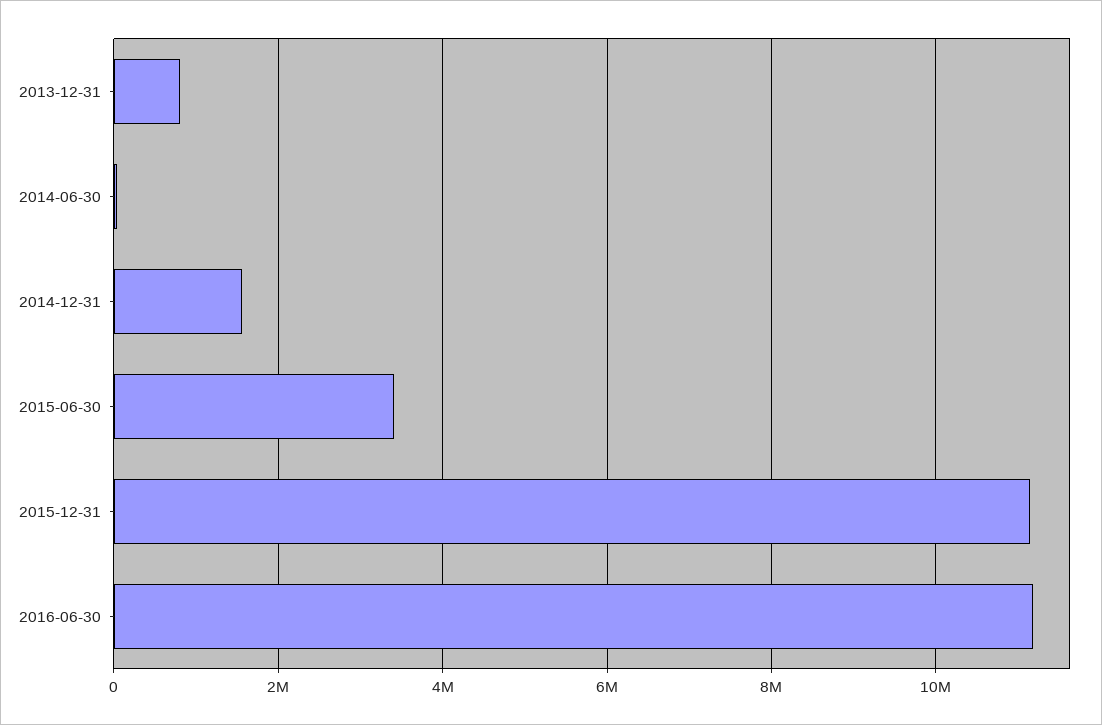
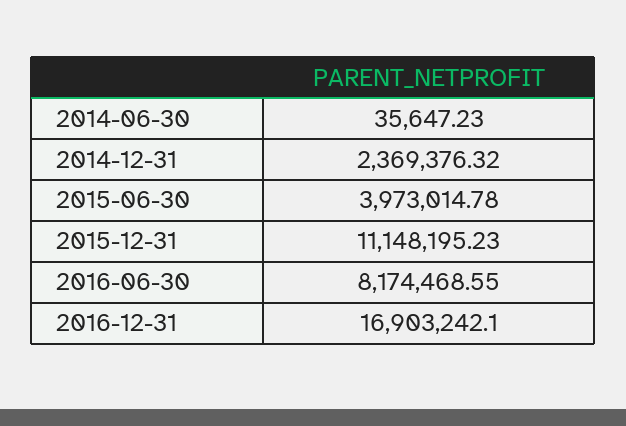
2013-12-31: 800000 -> none
2014-12-31: 1600000 -> 2369376.32
2015-06-30: 3400000 -> 3973014.78
2016-06-30: 11200000 -> 8174468.55
2016-12-31: none -> 16903242.1

